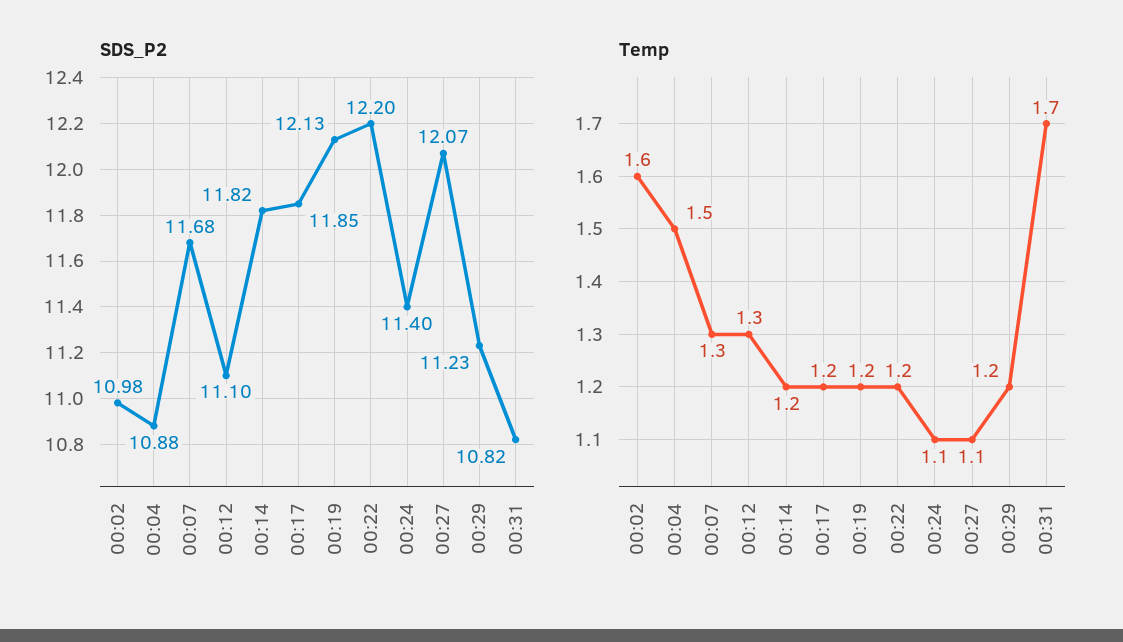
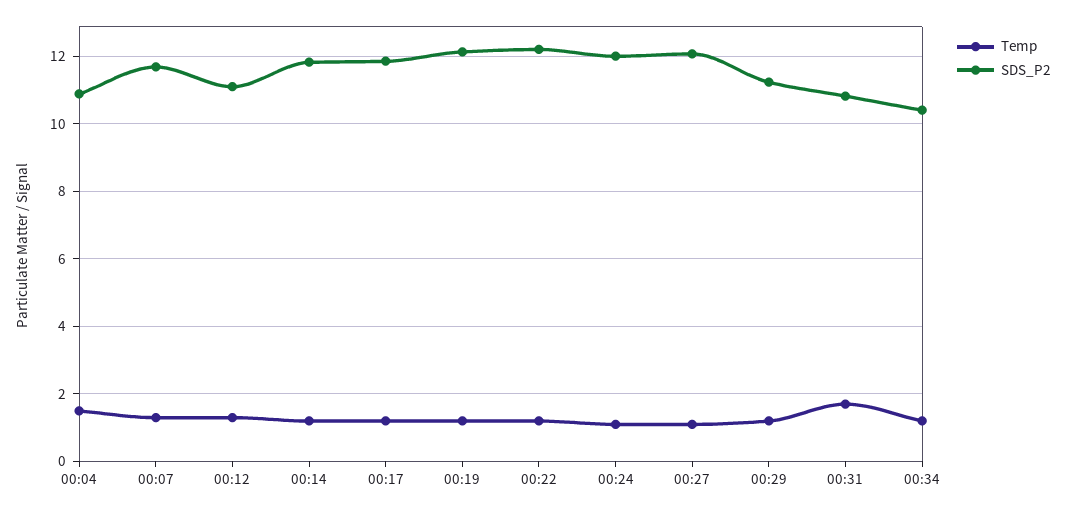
SDS_P2, 00:02: 10.98 -> none
SDS_P2, 00:24: 11.4 -> 12
Temp, 00:02: 1.6 -> none
Temp, 00:34: none -> 1.2
SDS_P2, 00:34: none -> 10.4

